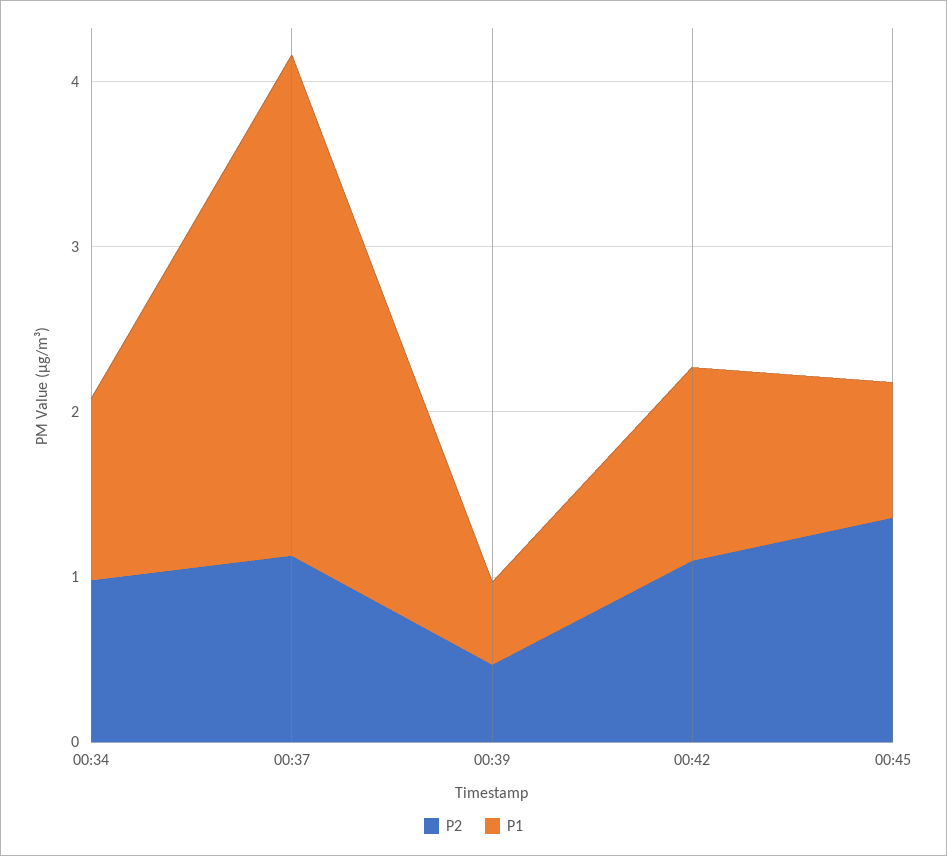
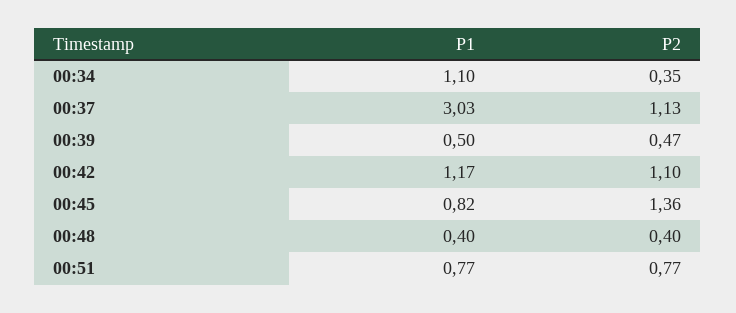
P2, 00:34: 1 -> 0.35
P1, 00:48: none -> 0.4
P2, 00:48: none -> 0.4
P1, 00:51: none -> 0.77
P2, 00:51: none -> 0.77

